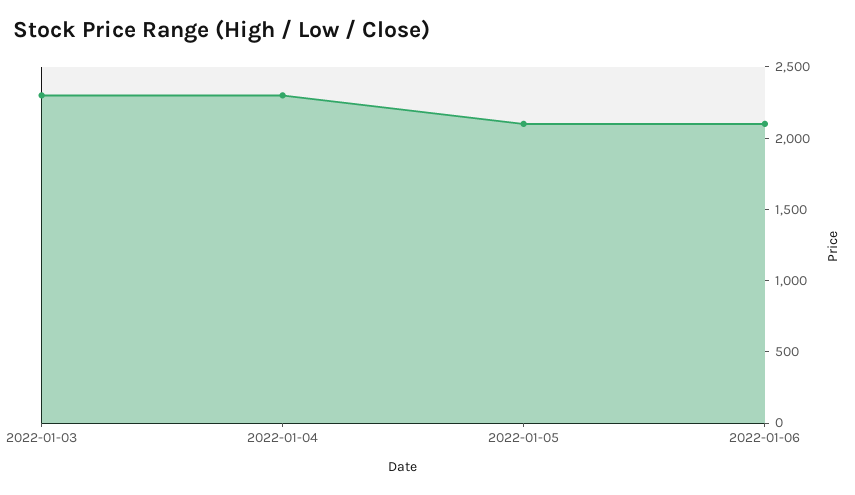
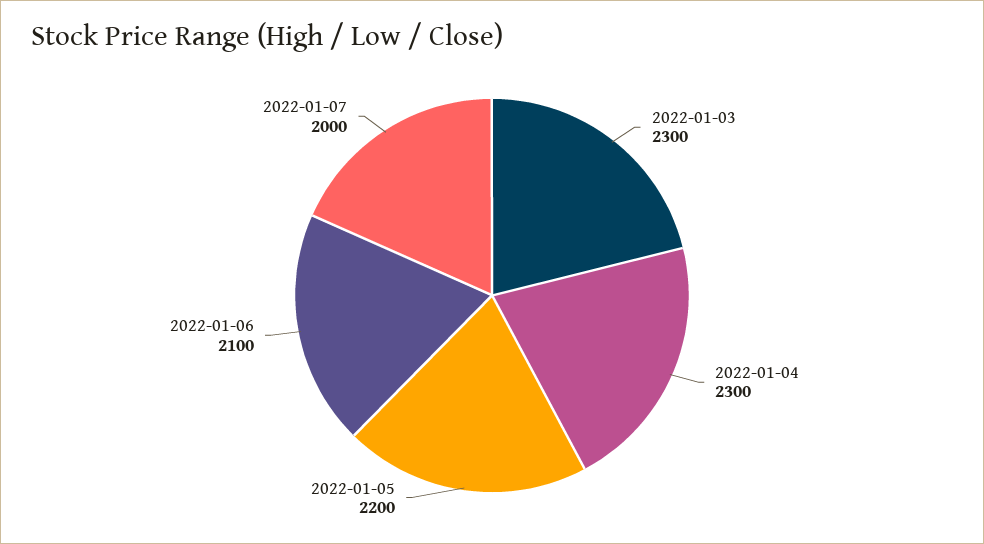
2022-01-05: 2100 -> 2200
2022-01-07: none -> 2000

